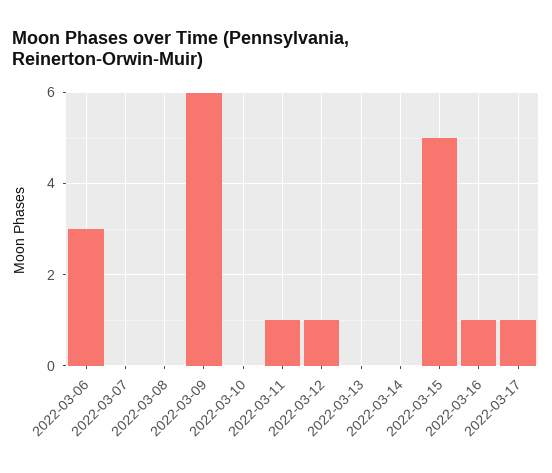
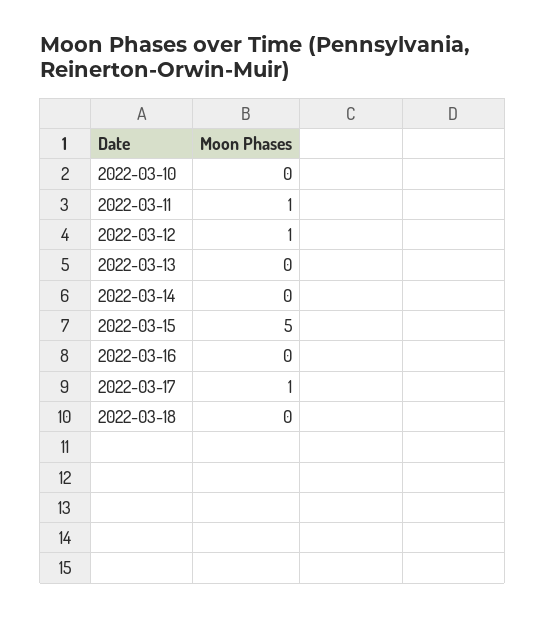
2022-03-06: 3 -> none
2022-03-07: 0 -> none
2022-03-08: 0 -> none
2022-03-09: 6 -> none
2022-03-16: 1 -> 0
2022-03-18: none -> 0

